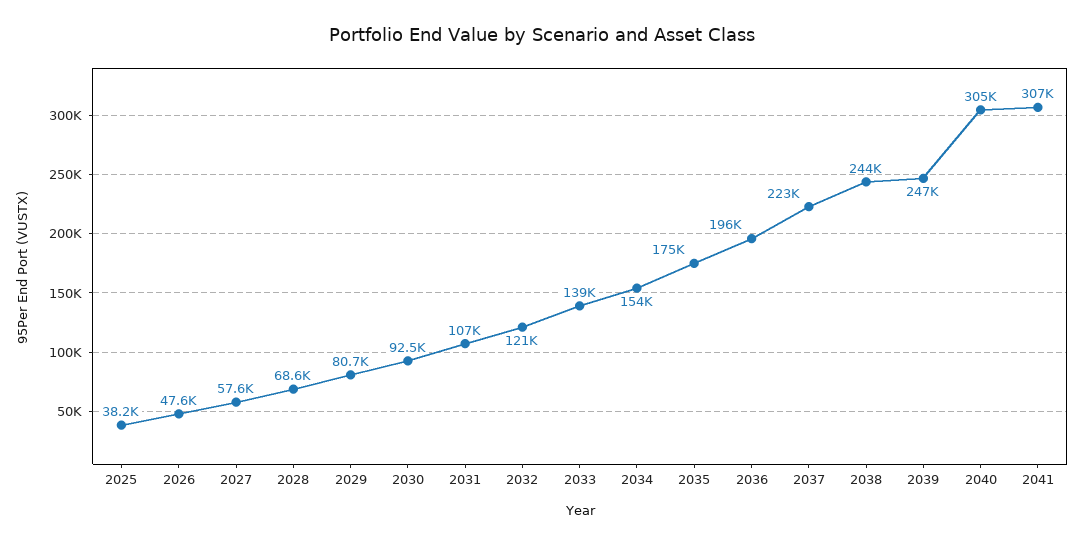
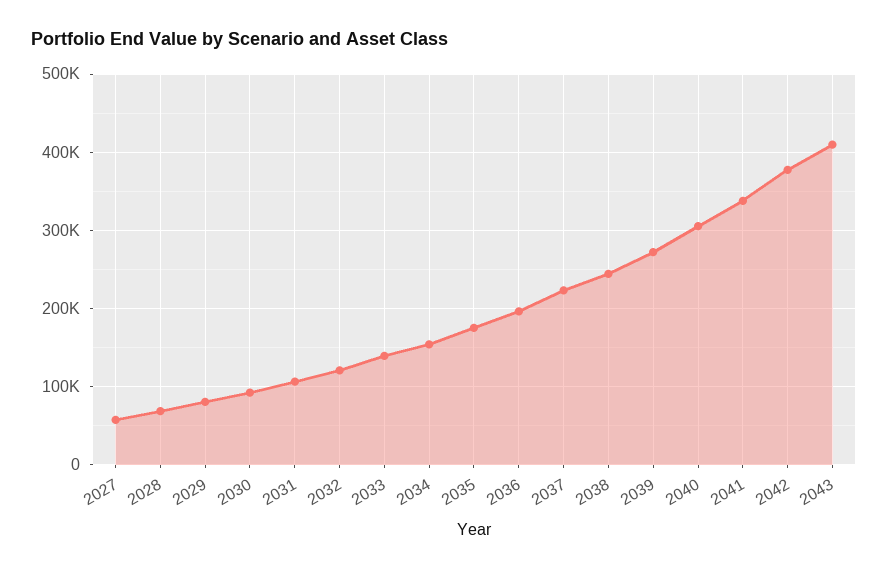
2025: 38200 -> none
2026: 47600 -> none
2039: 247000 -> 270000
2041: 307000 -> 340000
2042: none -> 380000
2043: none -> 410000

